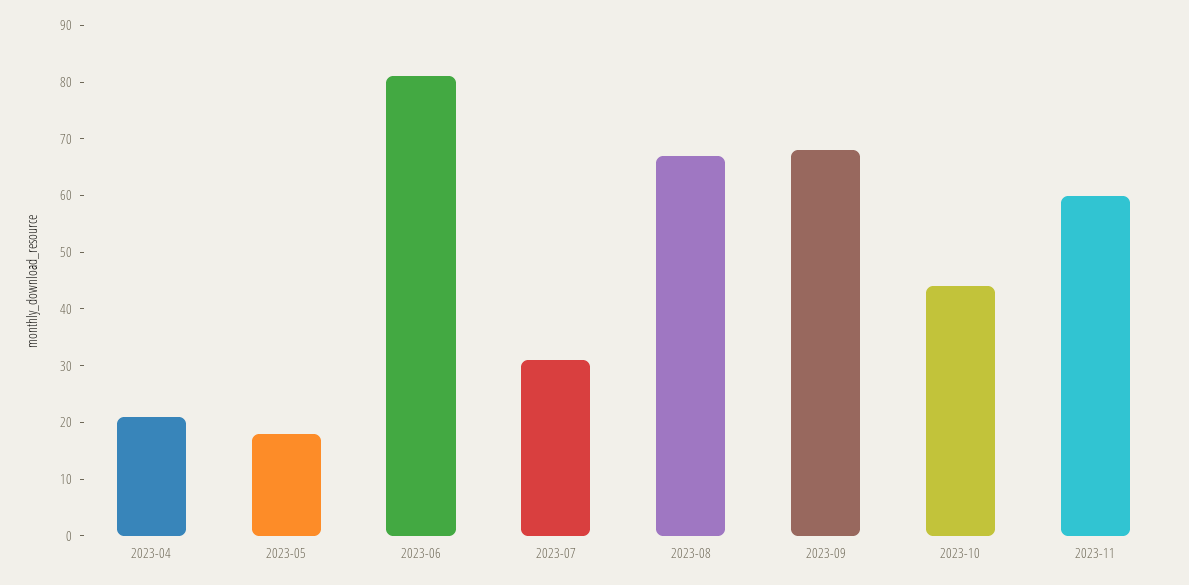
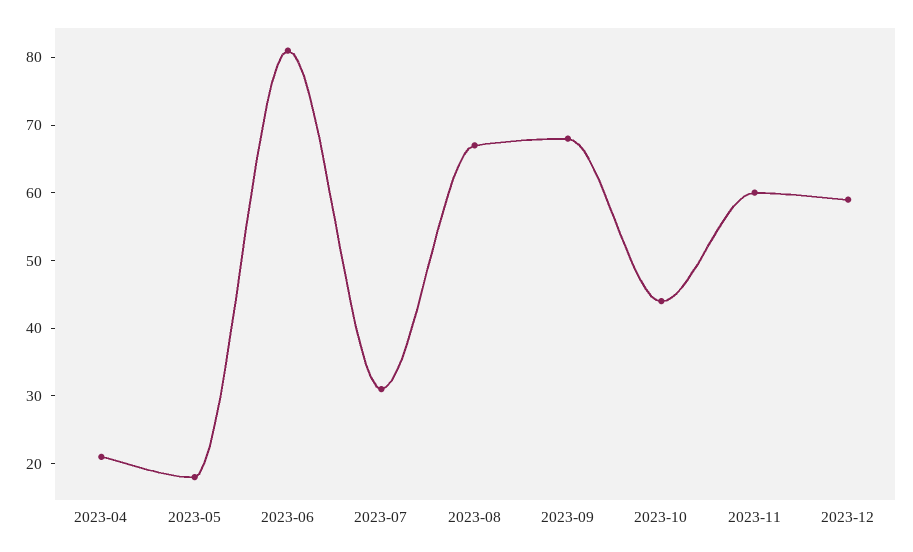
2023-12: none -> 60

